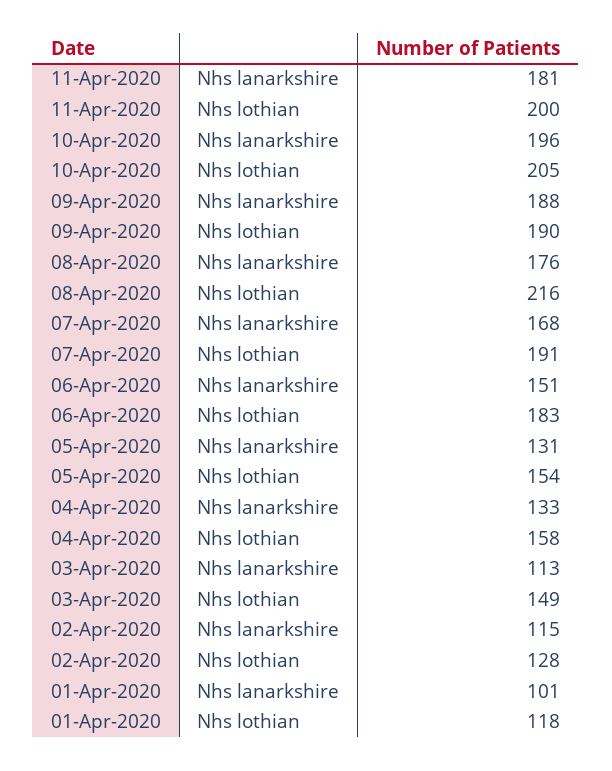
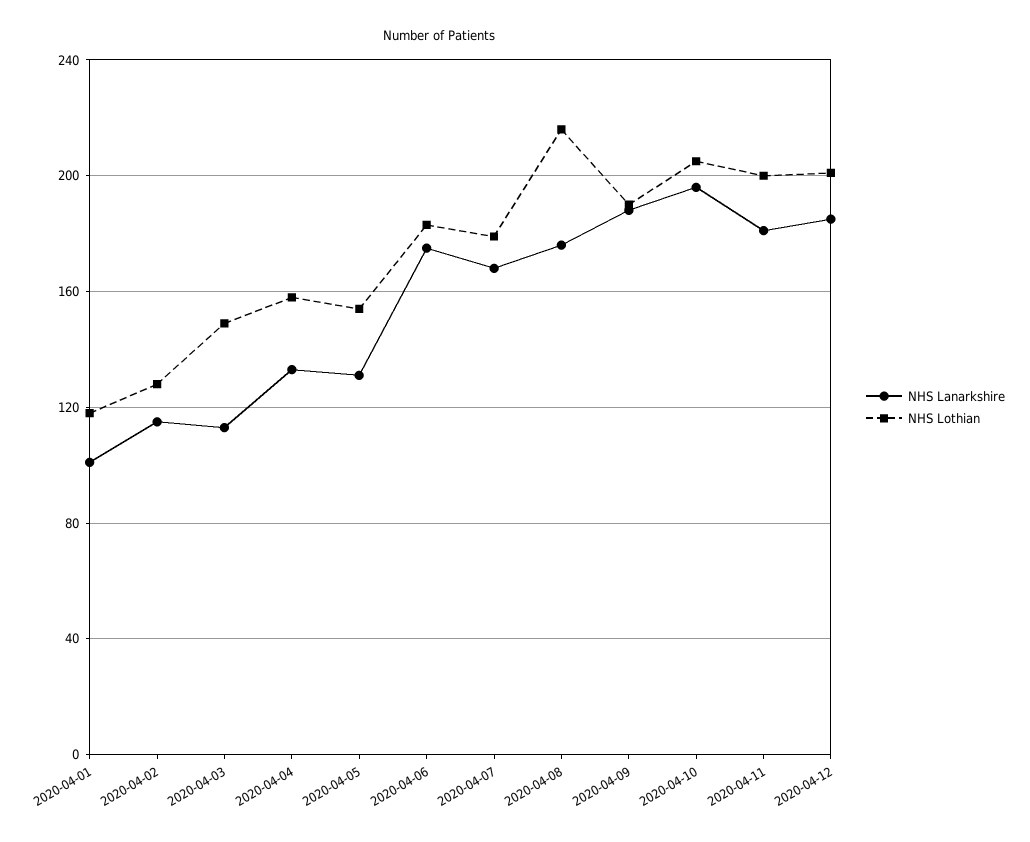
Nhs lothian, 07-Apr-2020: 191 -> 180
Nhs lanarkshire, 06-Apr-2020: 151 -> 175
Nhs lanarkshire, 2020-04-12: none -> 185
Nhs lothian, 2020-04-12: none -> 200

